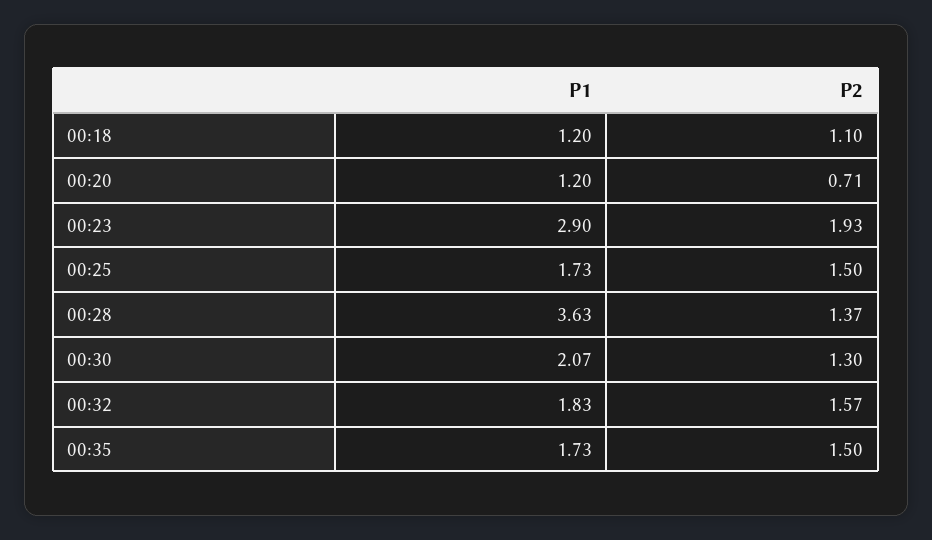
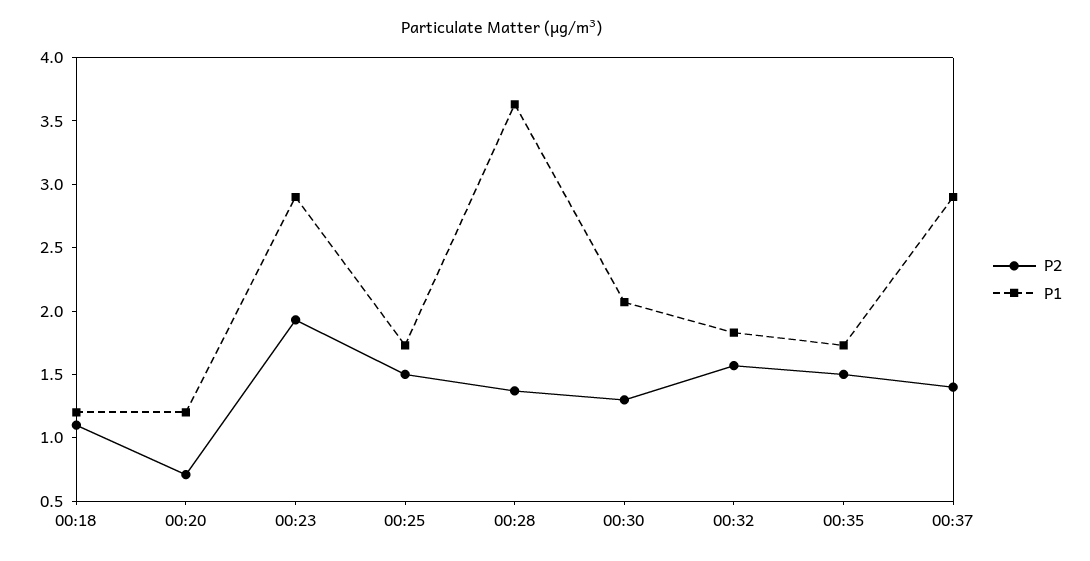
P2, 00:37: none -> 1.4
P1, 00:37: none -> 2.9

